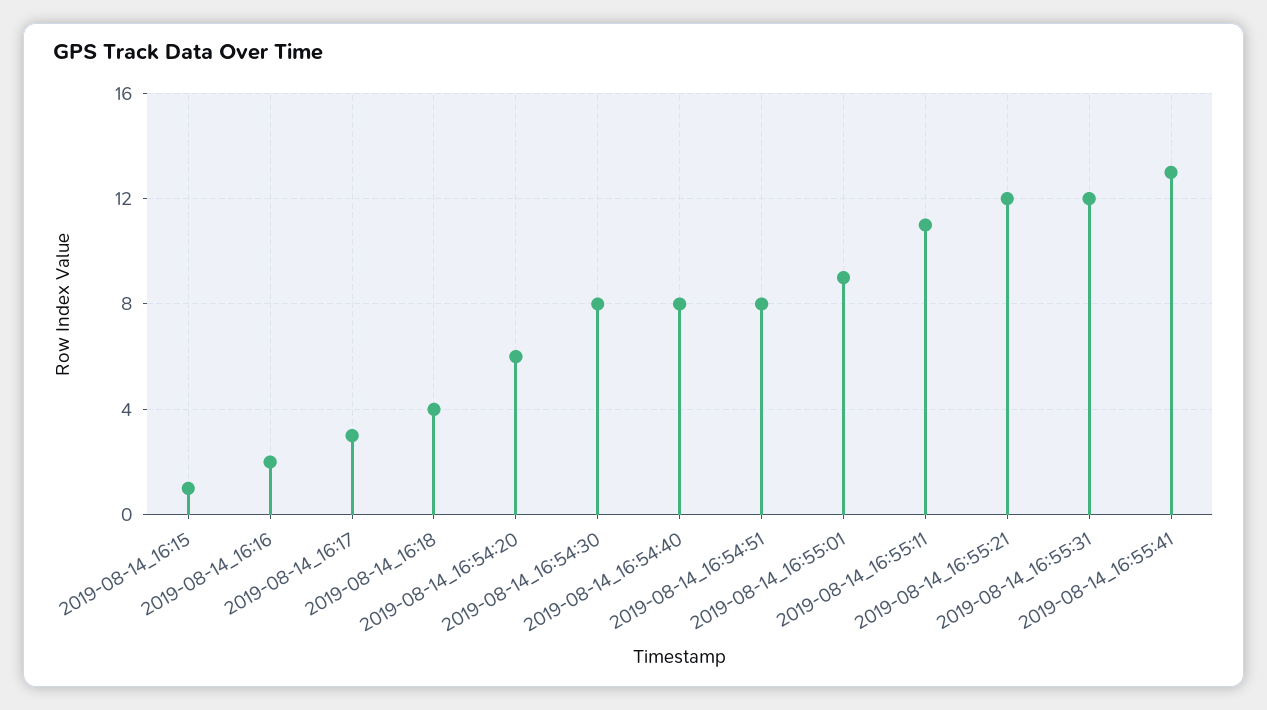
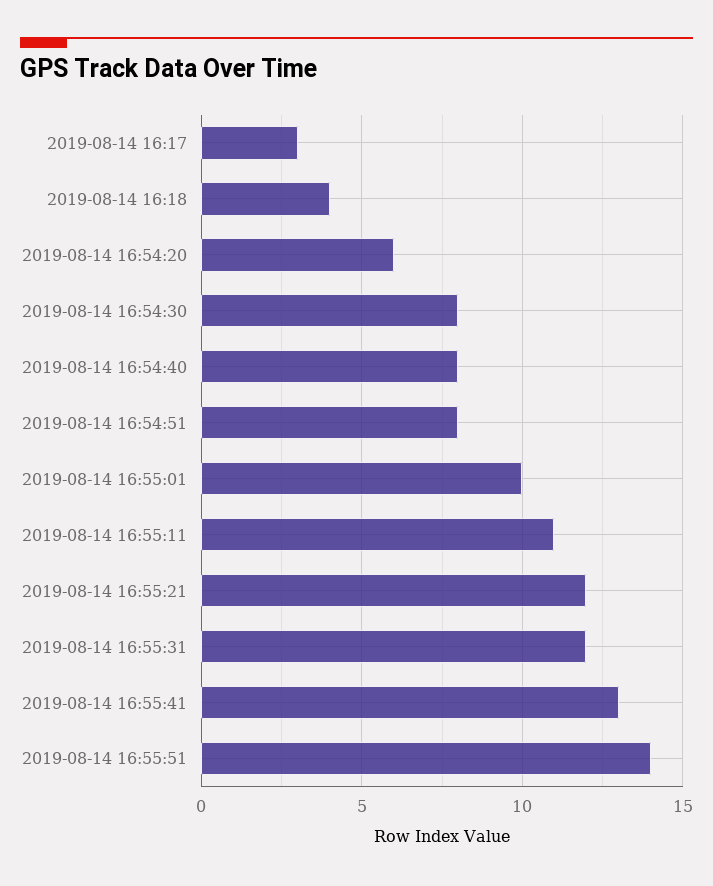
2019-08-14_16:15: 1 -> none
2019-08-14_16:16: 2 -> none
2019-08-14_16:55:01: 9 -> 10
2019-08-14 16:55:51: none -> 14

